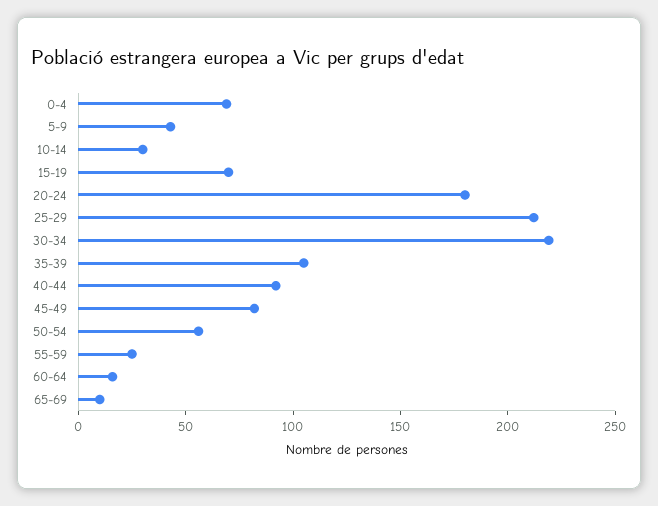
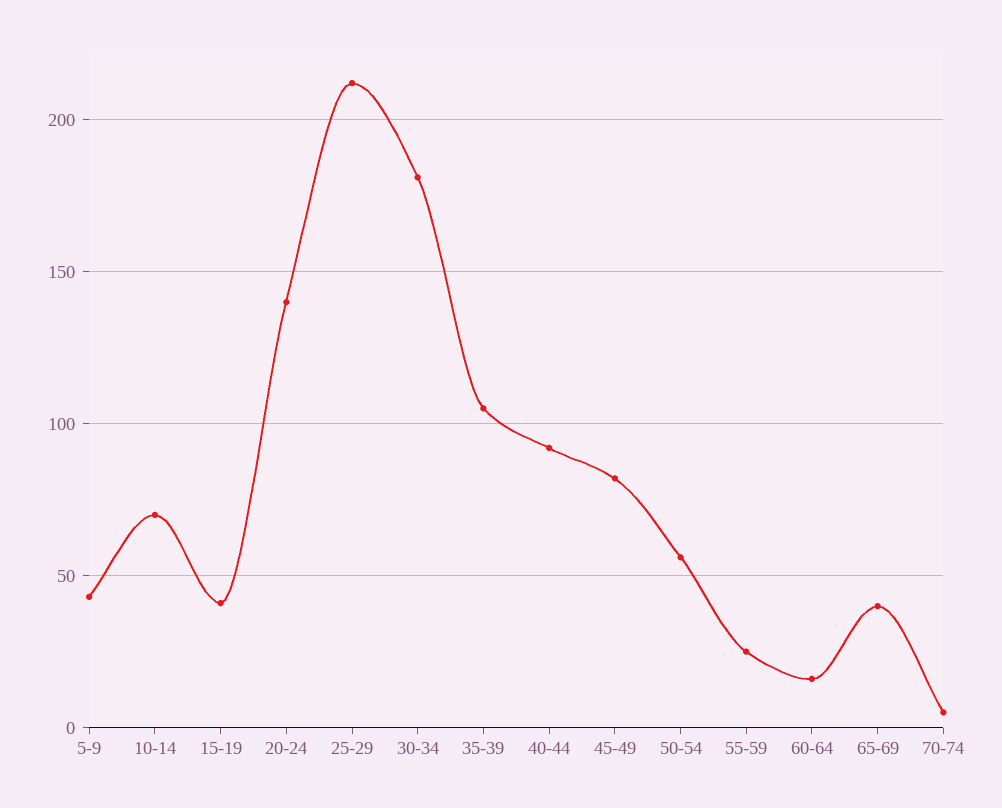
0-4: 70 -> none
10-14: 30 -> 70
15-19: 70 -> 40
20-24: 180 -> 140
30-34: 220 -> 180
65-69: 10 -> 40
70-74: none -> 5

